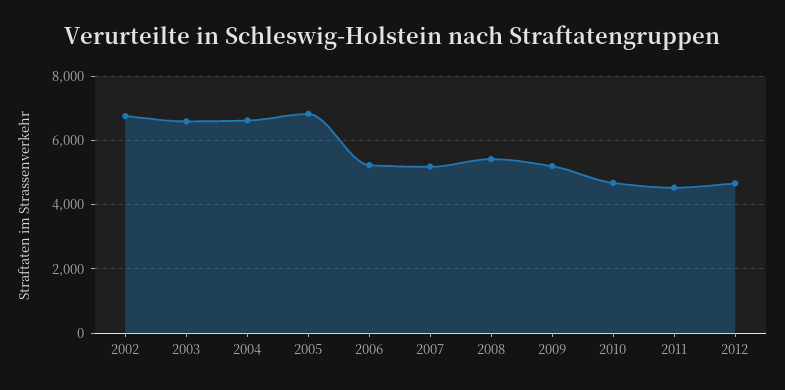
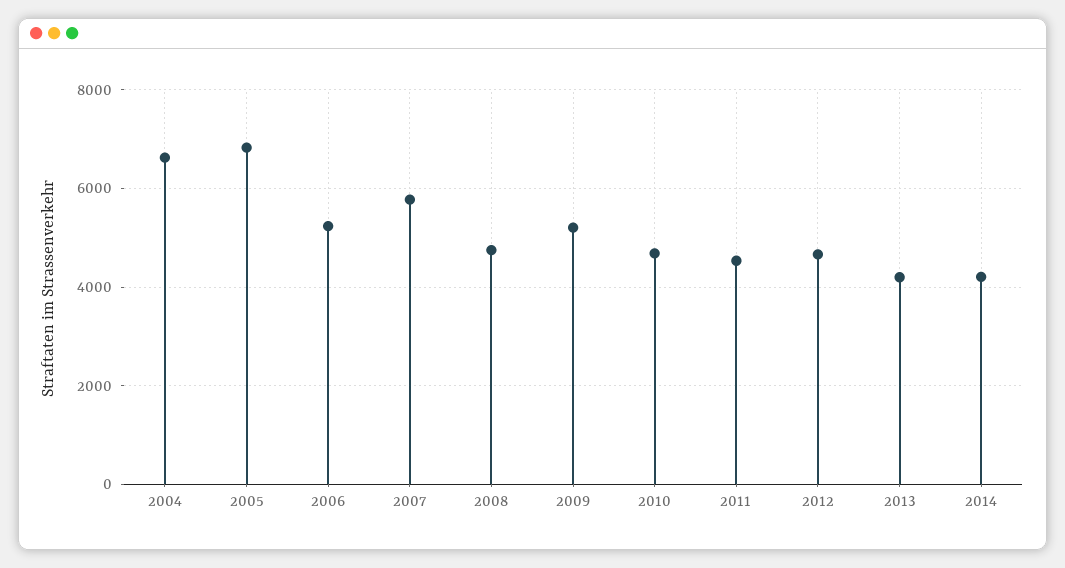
2002: 6800 -> none
2003: 6600 -> none
2007: 5200 -> 5800
2008: 5400 -> 4800
2013: none -> 4200
2014: none -> 4200

